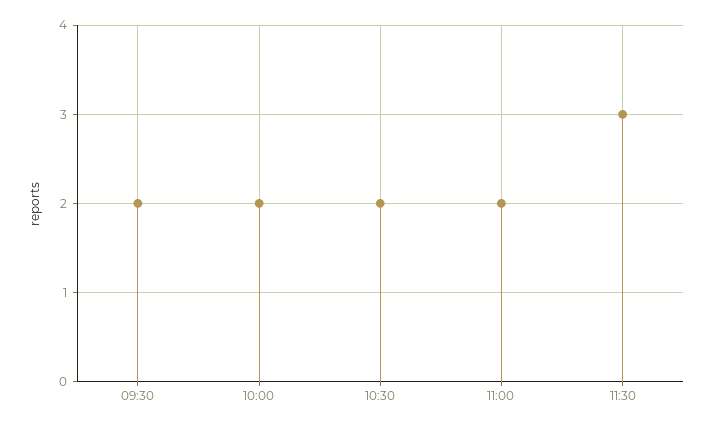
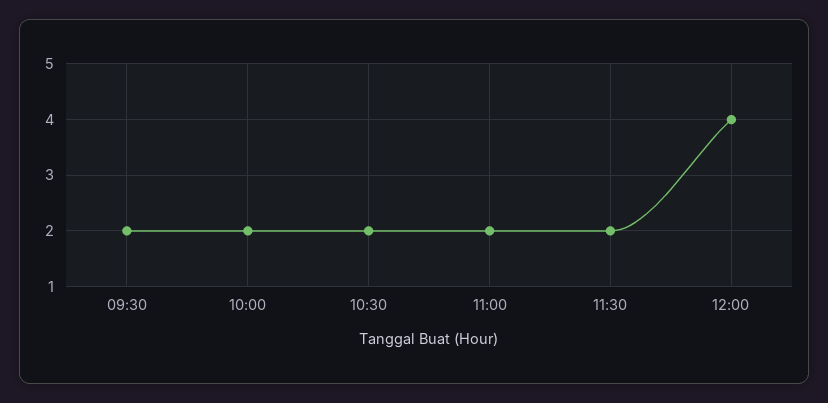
11:30: 3 -> 2
12:00: none -> 4

